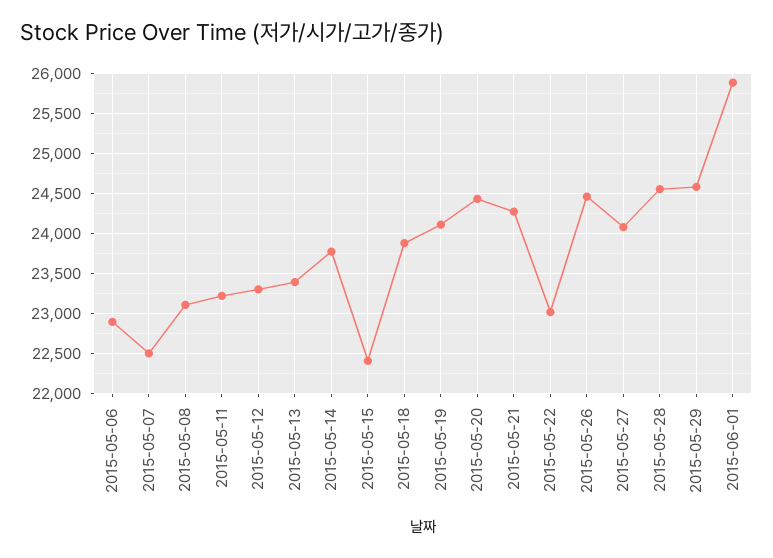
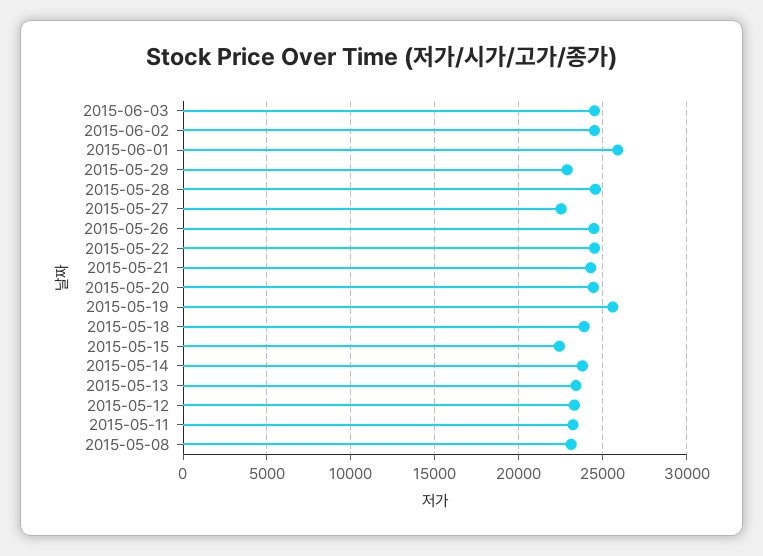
2015-05-06: 22900 -> none
2015-05-07: 22500 -> none
2015-05-19: 24100 -> 25500
2015-05-22: 23000 -> 24500
2015-05-27: 24100 -> 22500
2015-05-29: 24600 -> 23000
2015-06-03: none -> 24500
2015-06-02: none -> 24500

